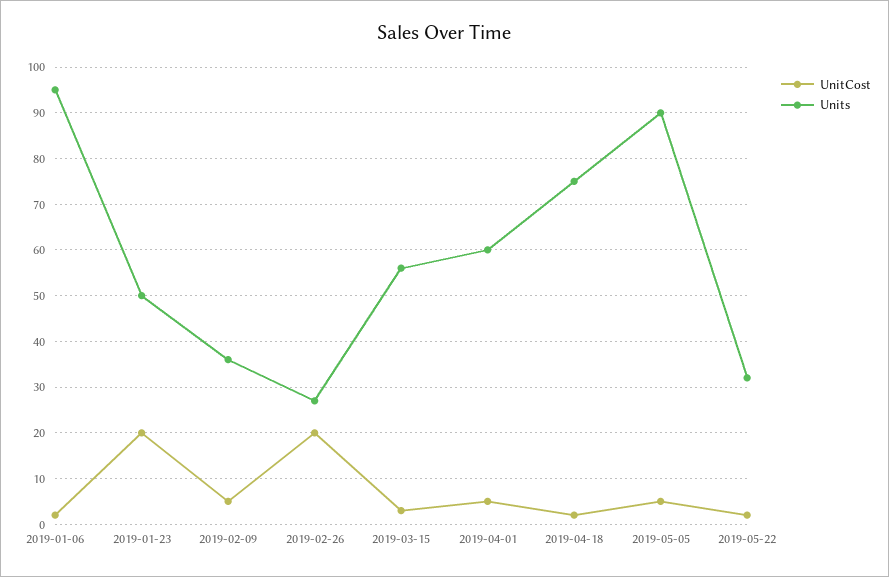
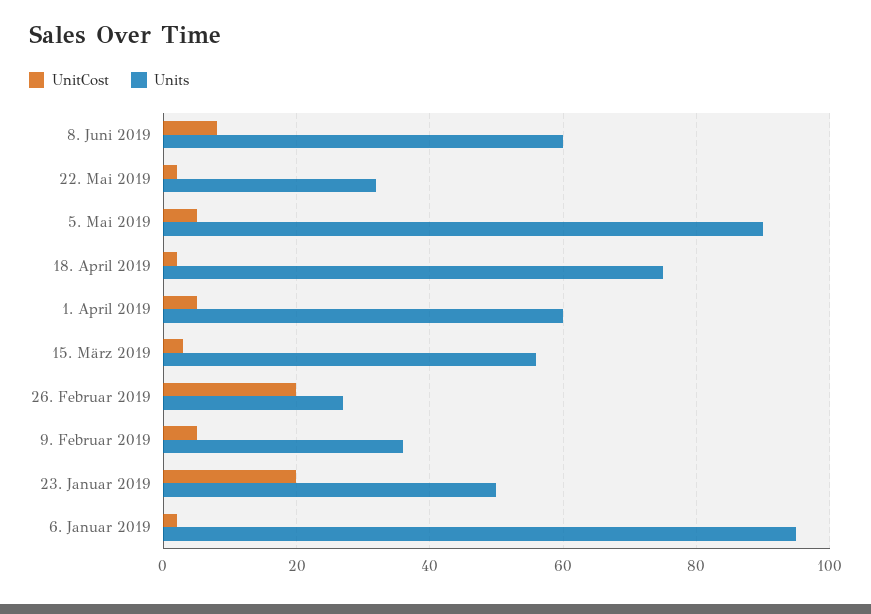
UnitCost, 8. Juni 2019: none -> 8
Units, 8. Juni 2019: none -> 60

